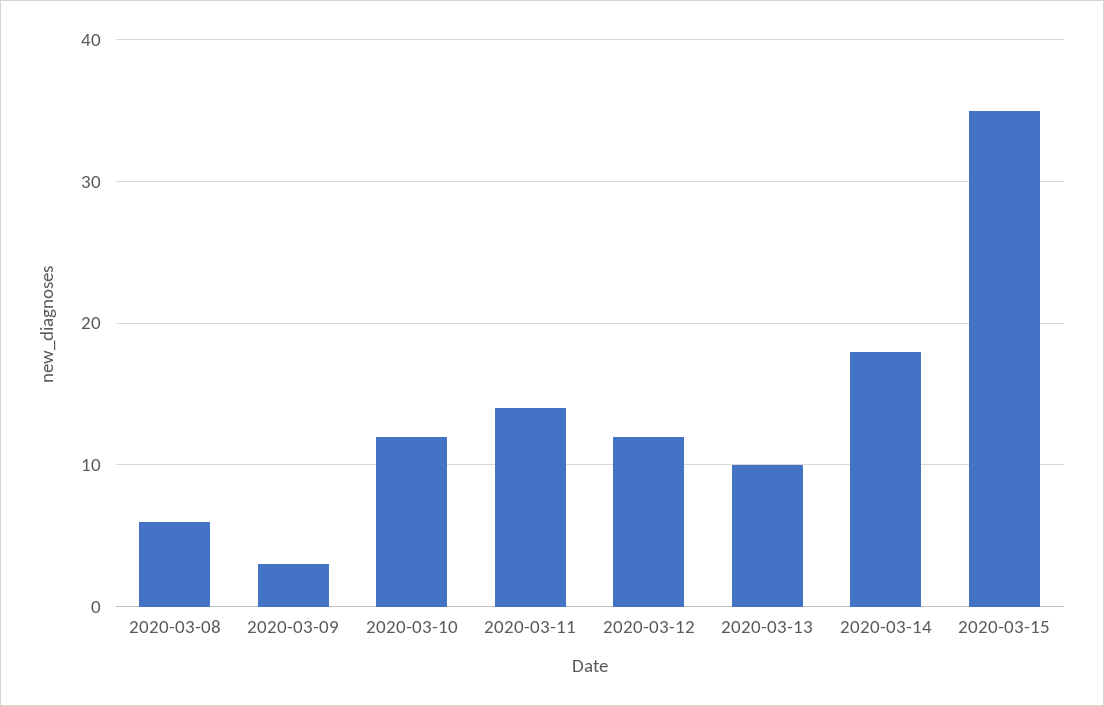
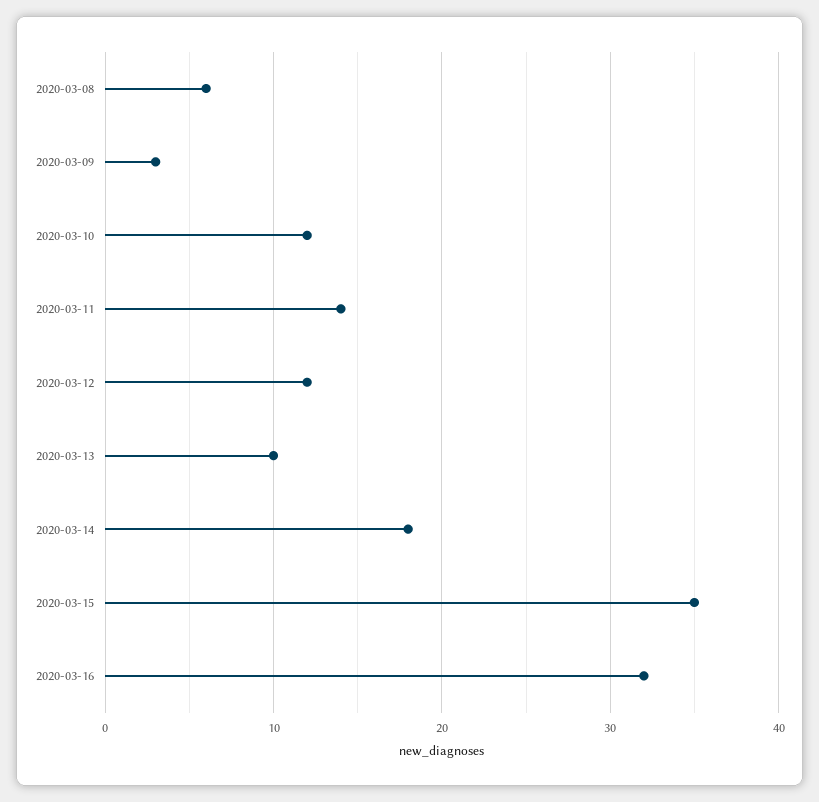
2020-03-16: none -> 32

